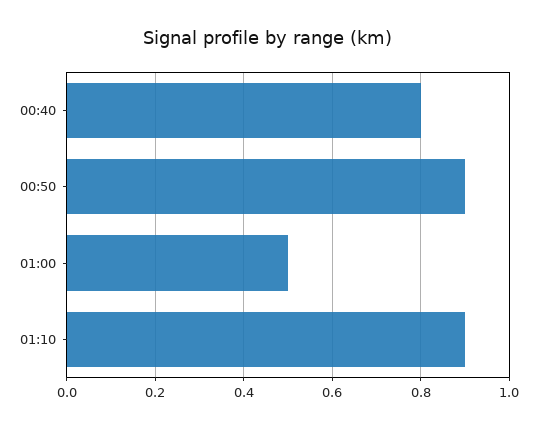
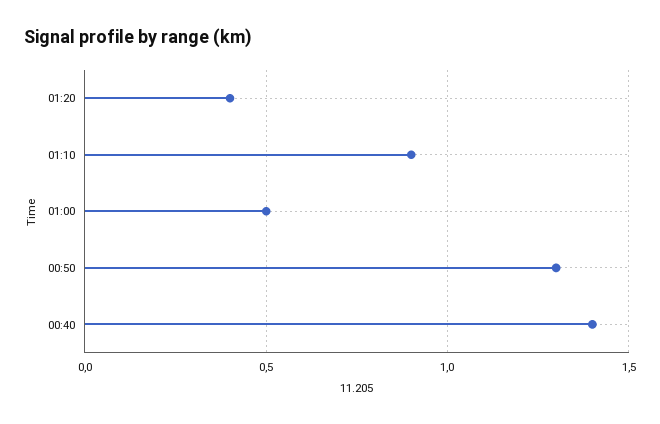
00:40: 0.8 -> 1.4
00:50: 0.9 -> 1.3
01:20: none -> 0.4

